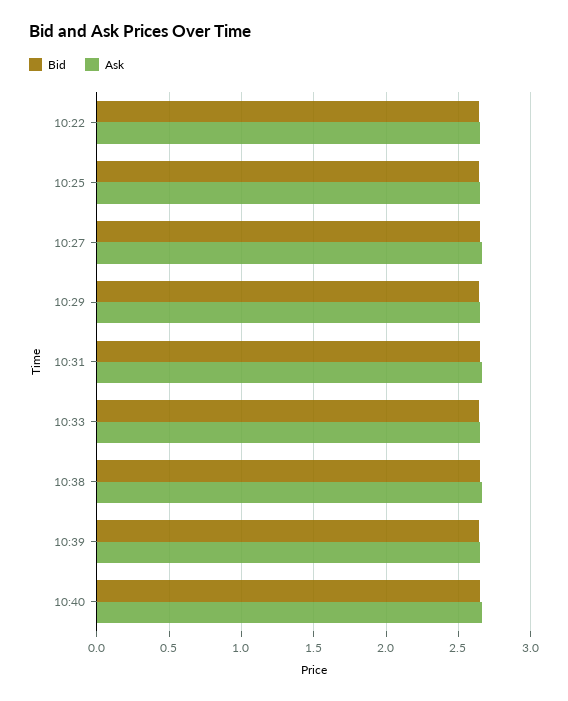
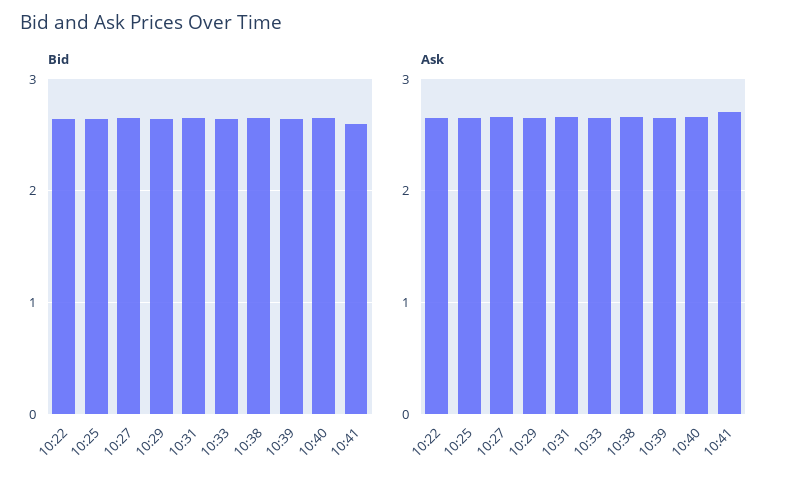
Bid, 10:41: none -> 2.6
Ask, 10:41: none -> 2.7

